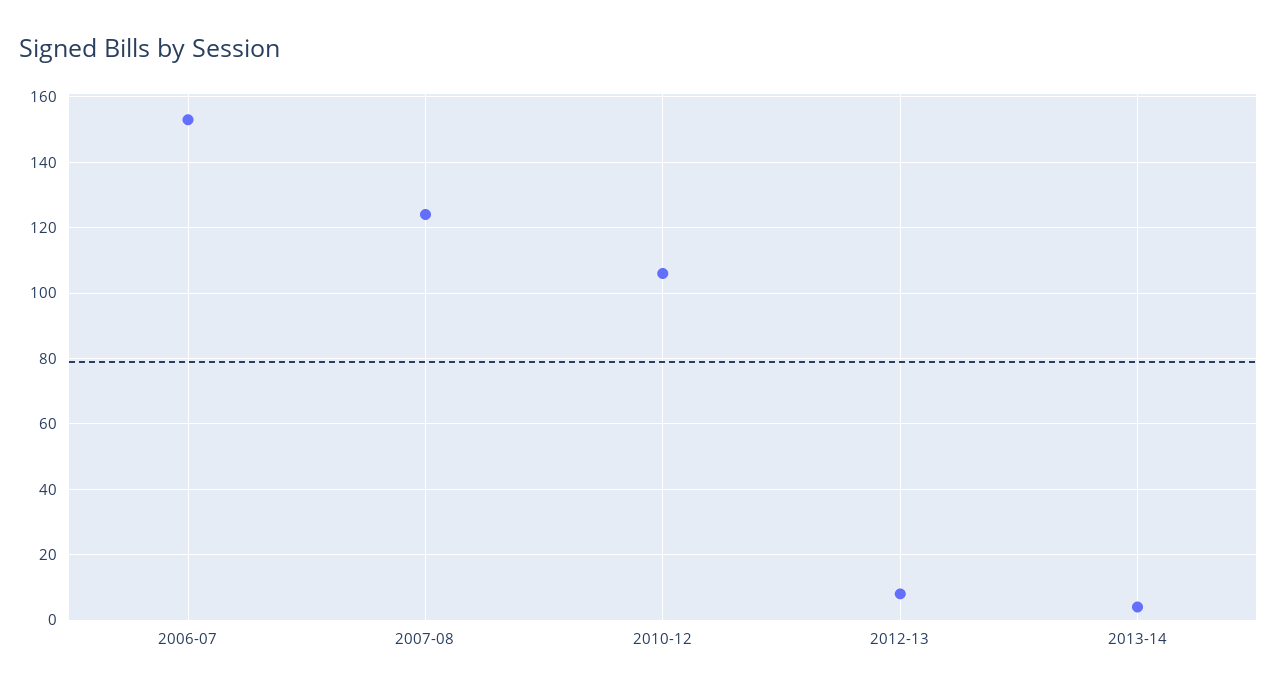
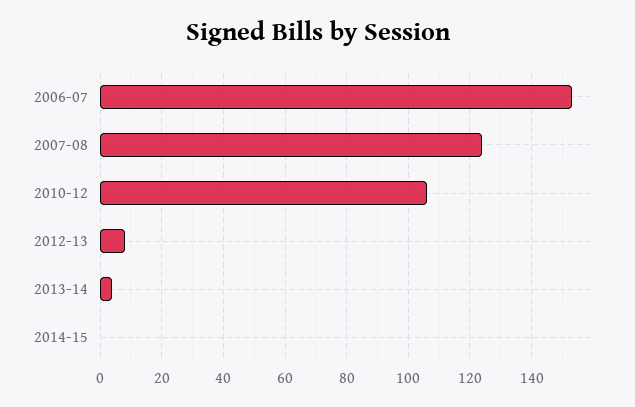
2014-15: none -> 0

